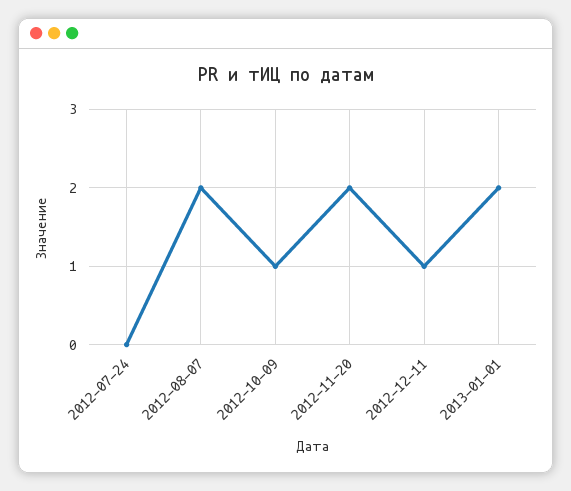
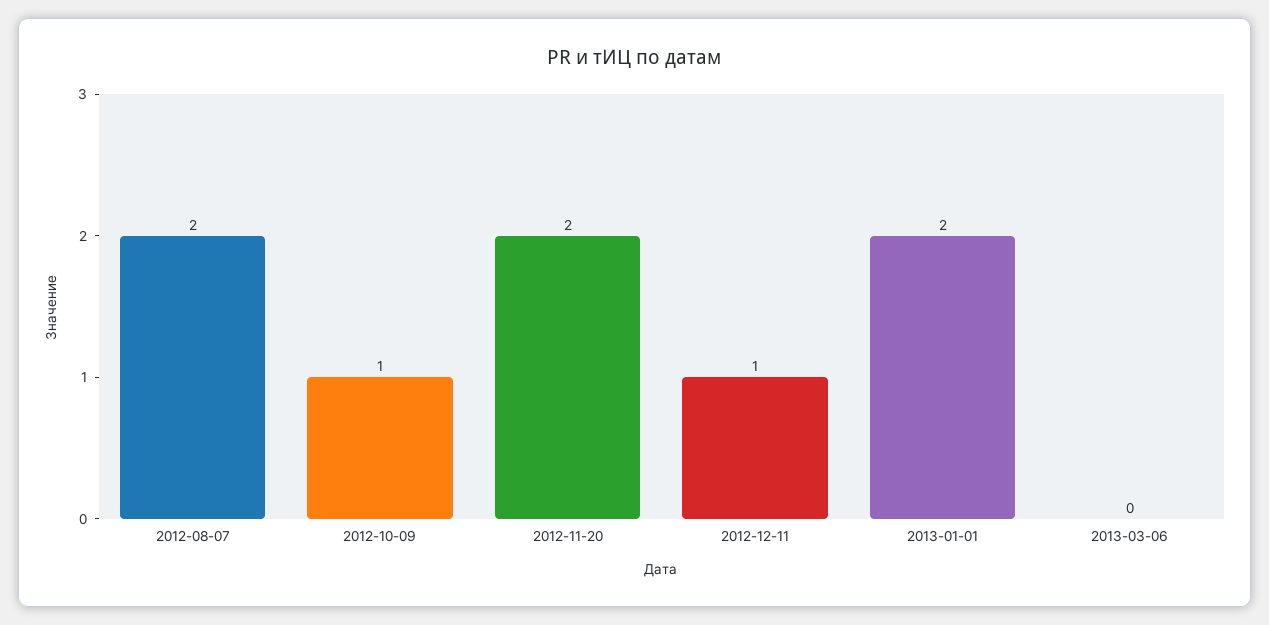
2012-07-24: 0 -> none
2013-03-06: none -> 0

